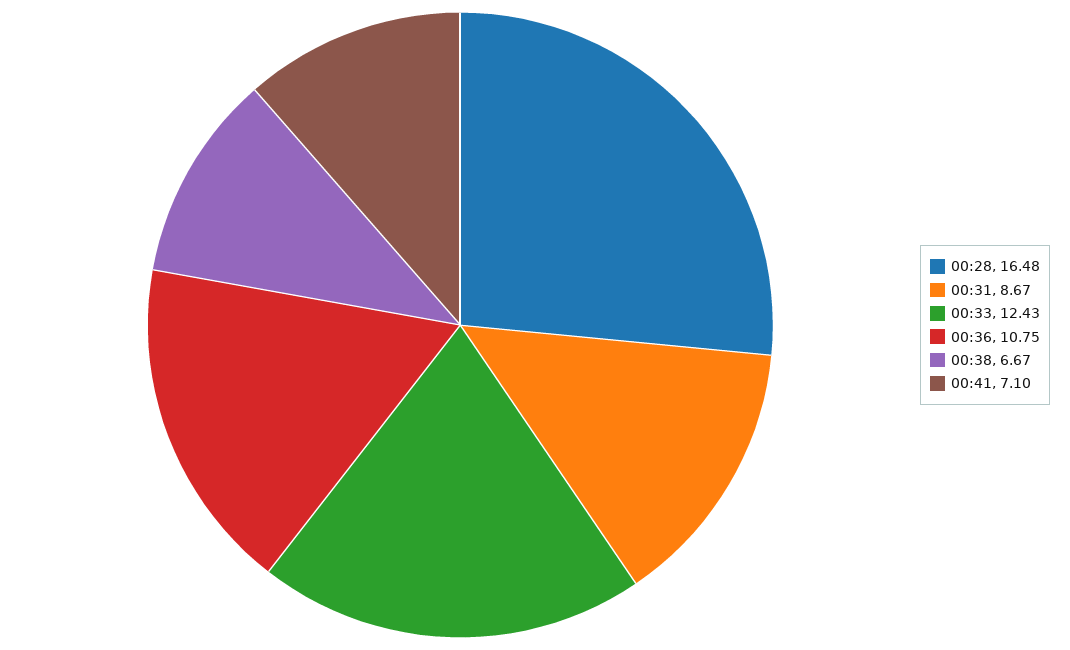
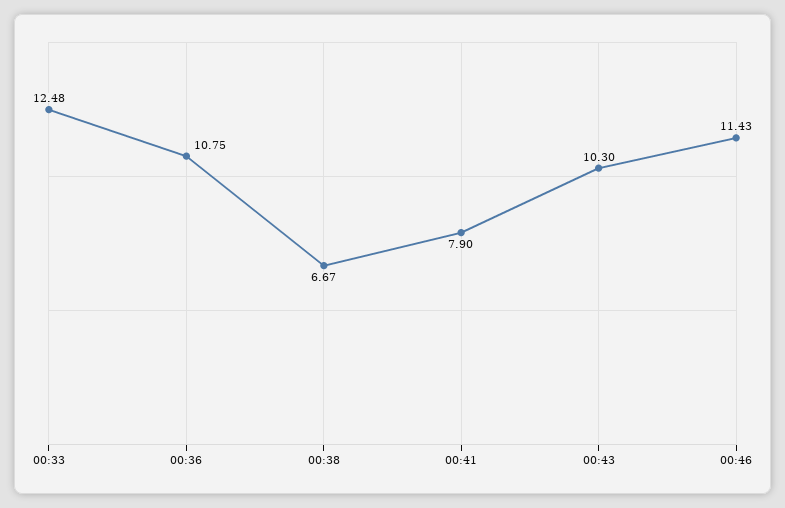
00:28: 16.48 -> none
00:31: 8.67 -> none
00:33: 12.43 -> 12.48
00:41: 7.1 -> 7.9
00:43: none -> 10.3
00:46: none -> 11.43

